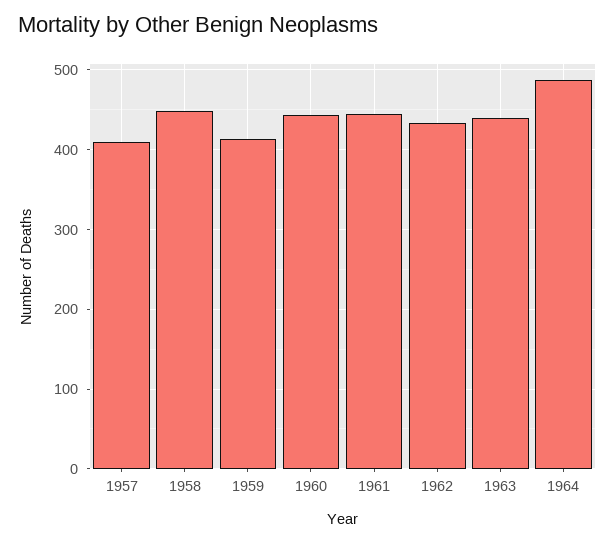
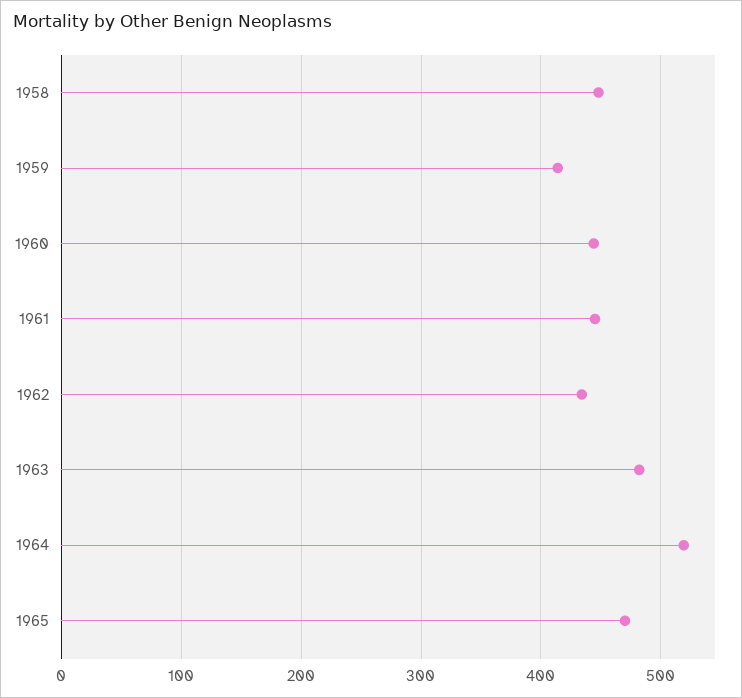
1957: 410 -> none
1963: 440 -> 480
1964: 490 -> 520
1965: none -> 470

